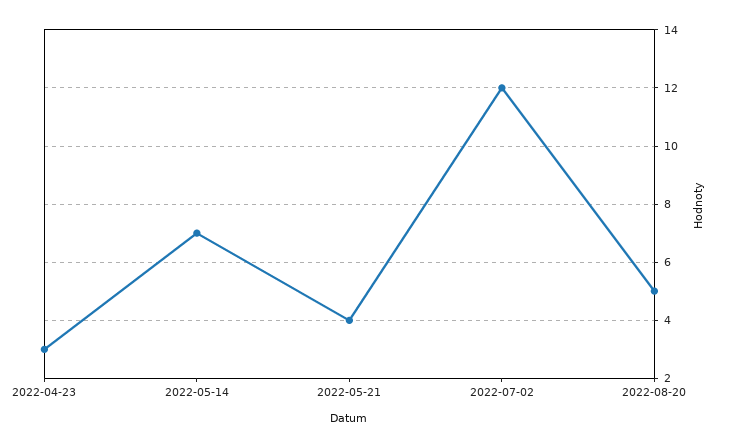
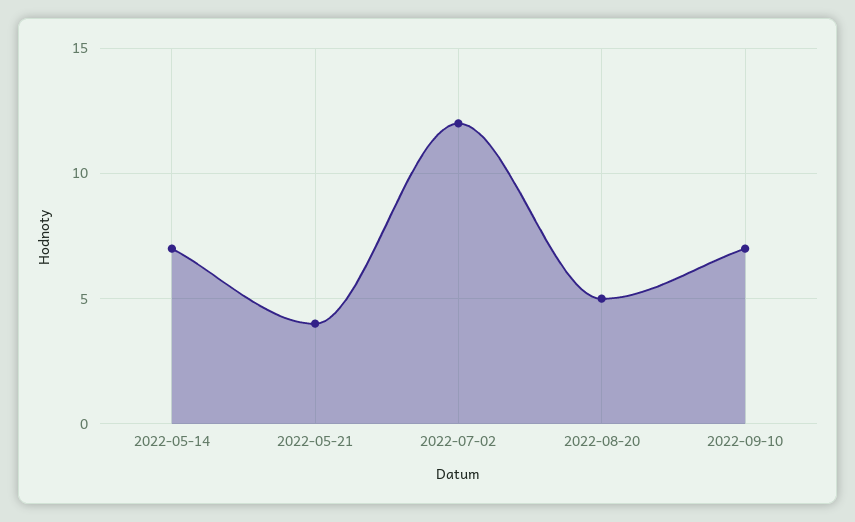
2022-04-23: 3 -> none
2022-09-10: none -> 7

